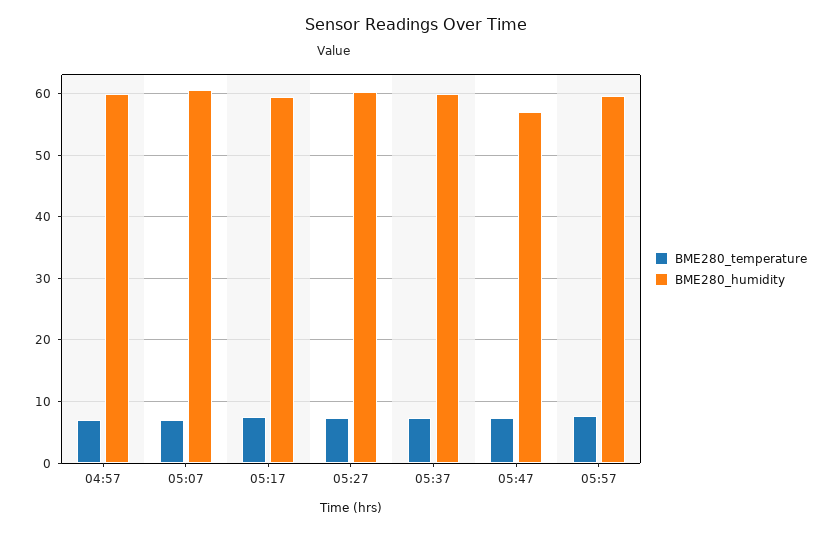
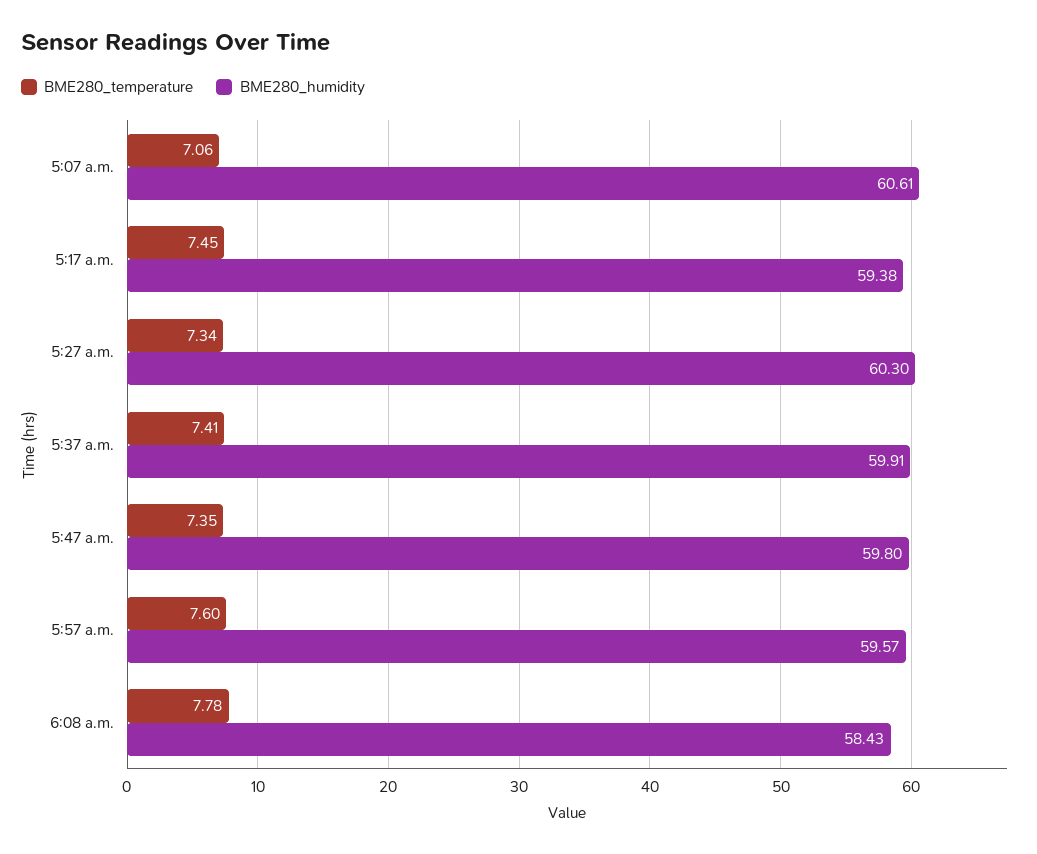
BME280_temperature, 04:57: 7 -> none
BME280_humidity, 04:57: 60 -> none
BME280_humidity, 05:47: 57 -> 59.8
BME280_temperature, 6:08 a.m.: none -> 7.78
BME280_humidity, 6:08 a.m.: none -> 58.43

